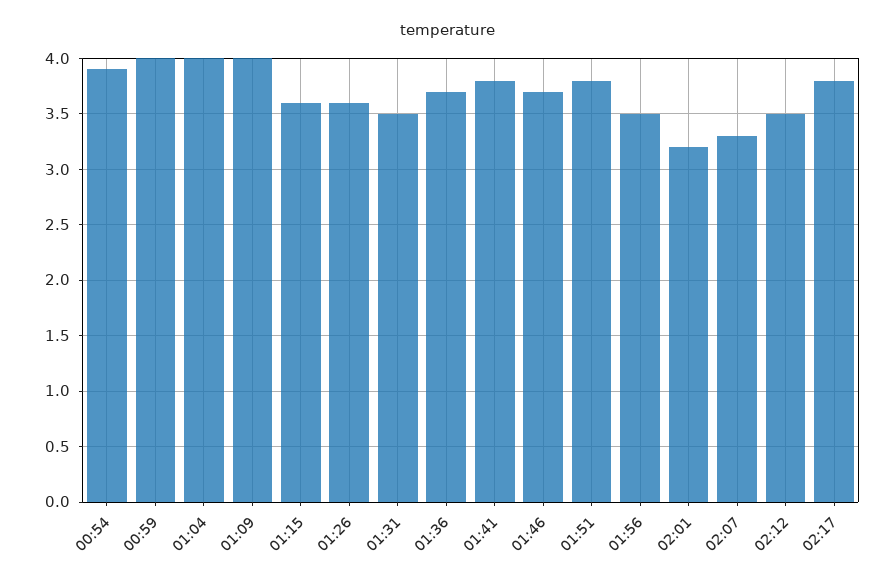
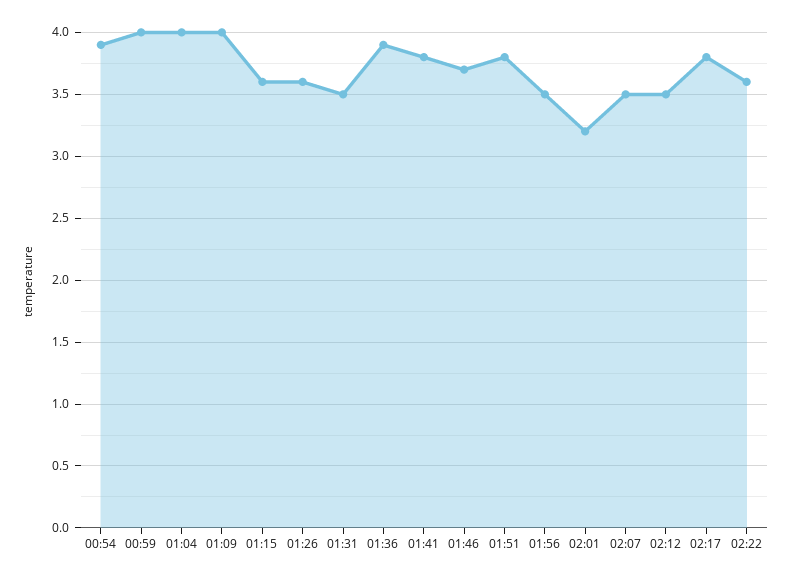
01:36: 3.7 -> 3.9
02:07: 3.3 -> 3.5
02:22: none -> 3.6

